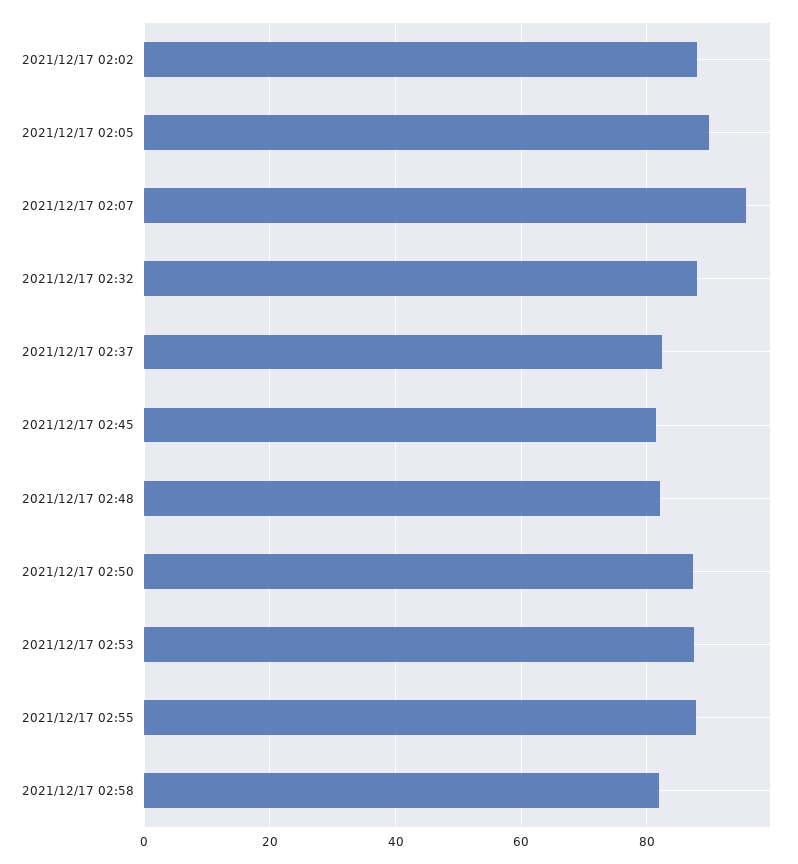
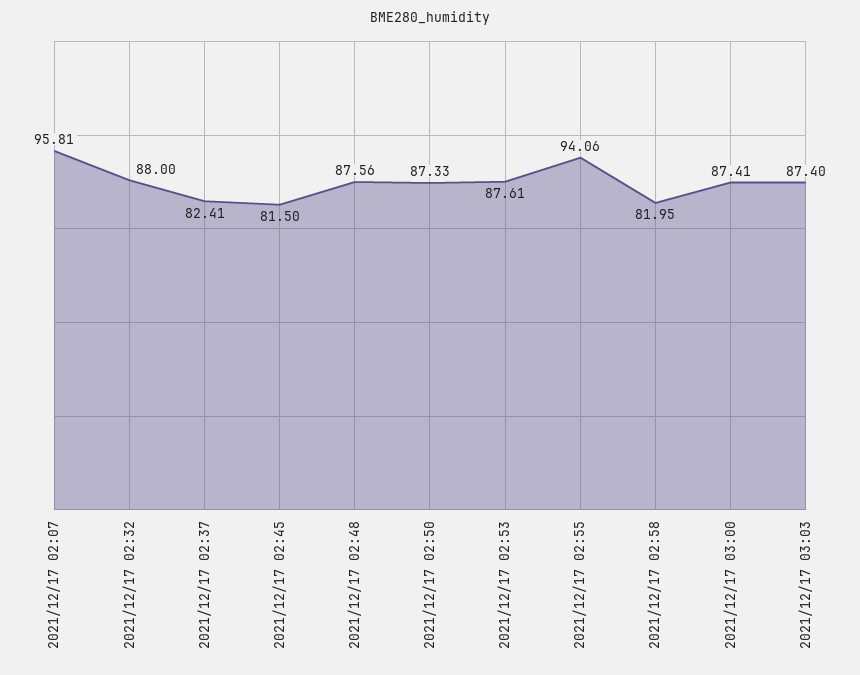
2021/12/17 02:02: 88 -> none
2021/12/17 02:05: 90 -> none
2021/12/17 02:48: 82 -> 87.56
2021/12/17 02:55: 88 -> 94.06
2021/12/17 03:00: none -> 87.41
2021/12/17 03:03: none -> 87.4

